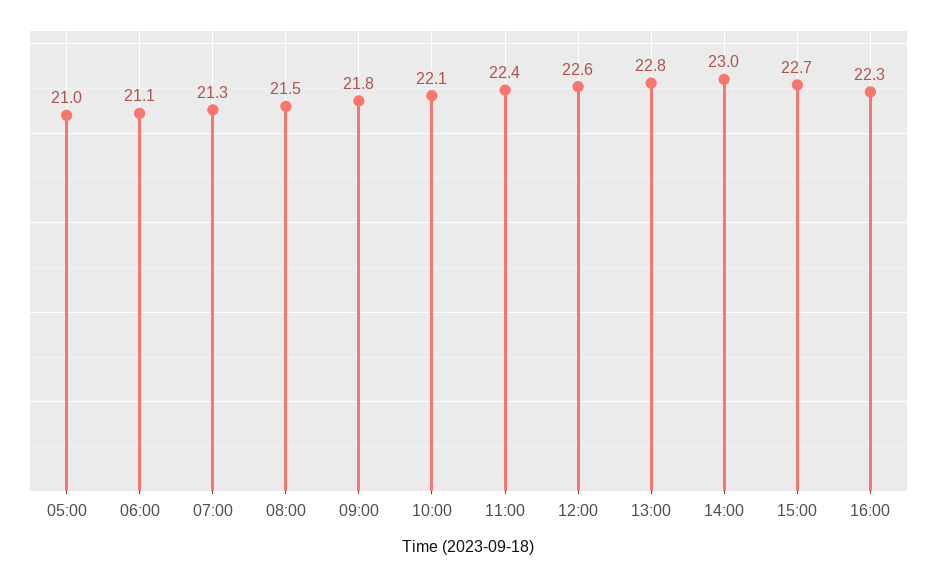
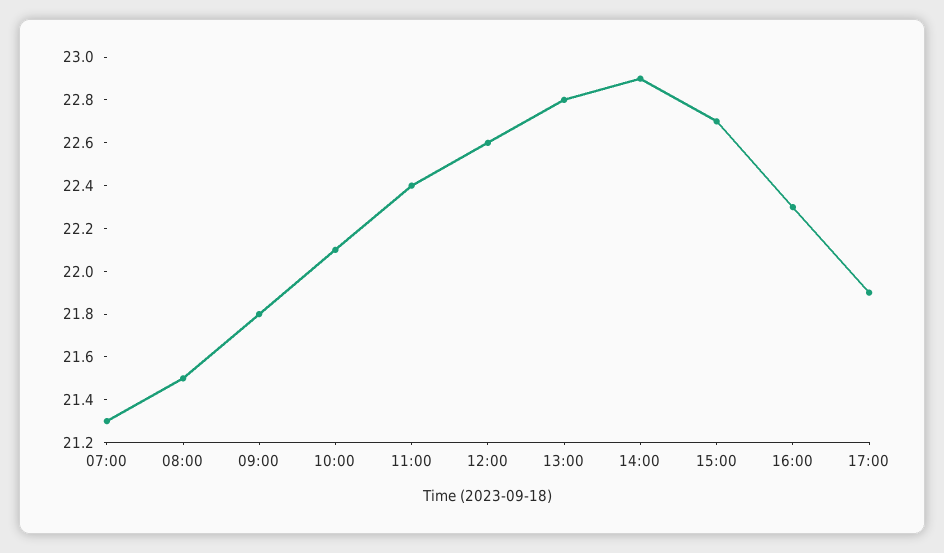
05:00: 21 -> none
06:00: 21.1 -> none
14:00: 23 -> 22.9
17:00: none -> 21.9

